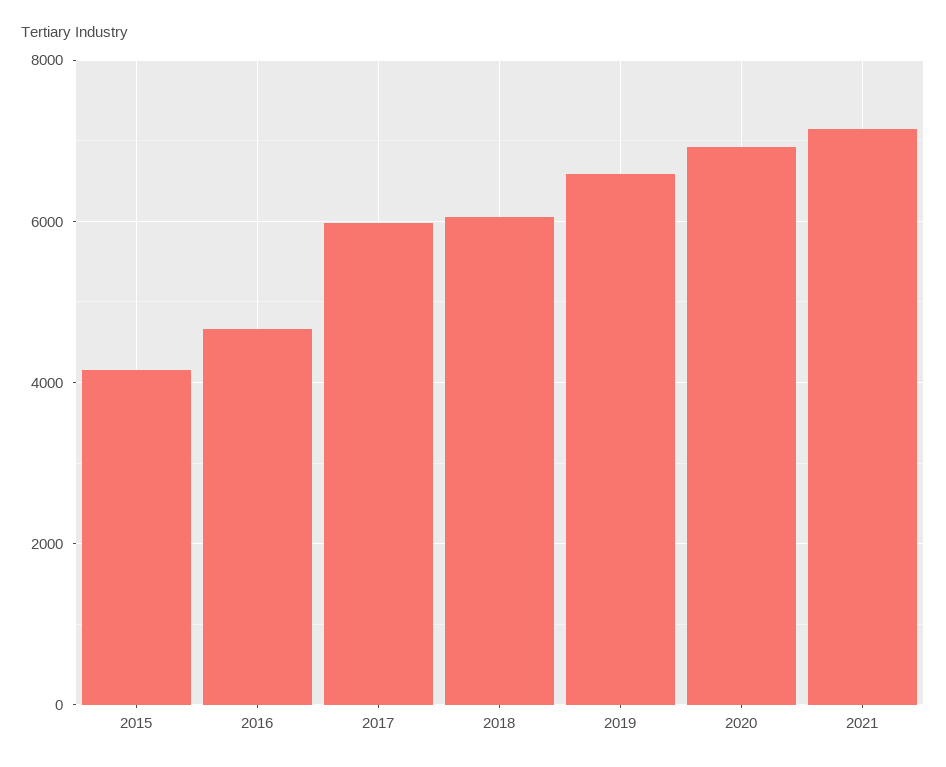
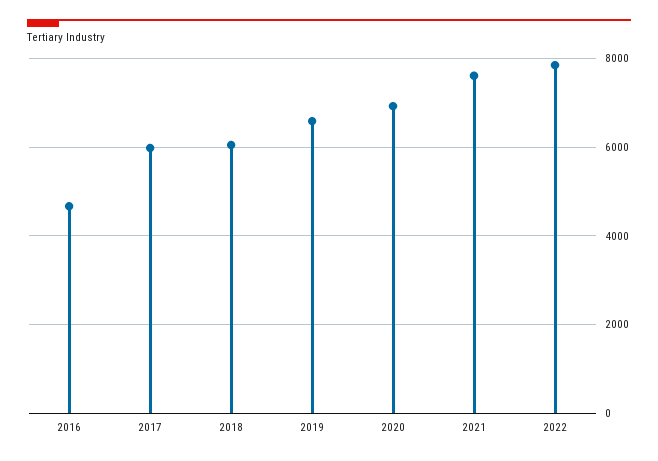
2015: 4200 -> none
2021: 7200 -> 7600
2022: none -> 7800

